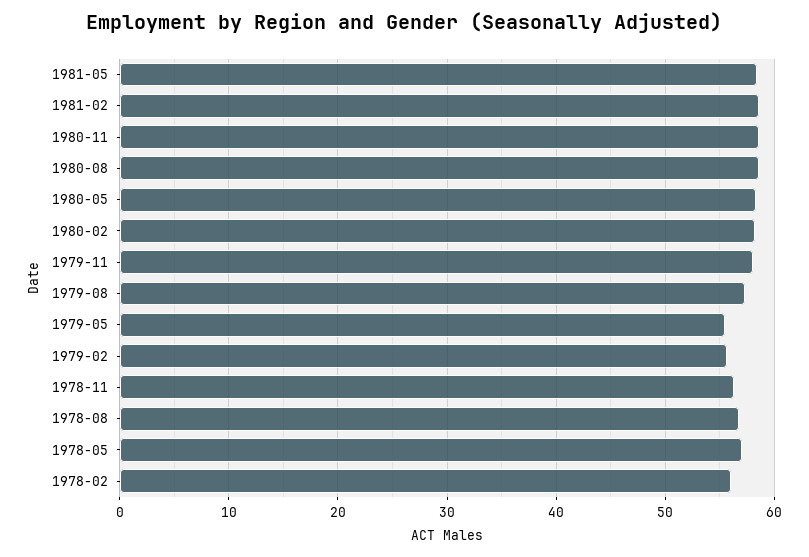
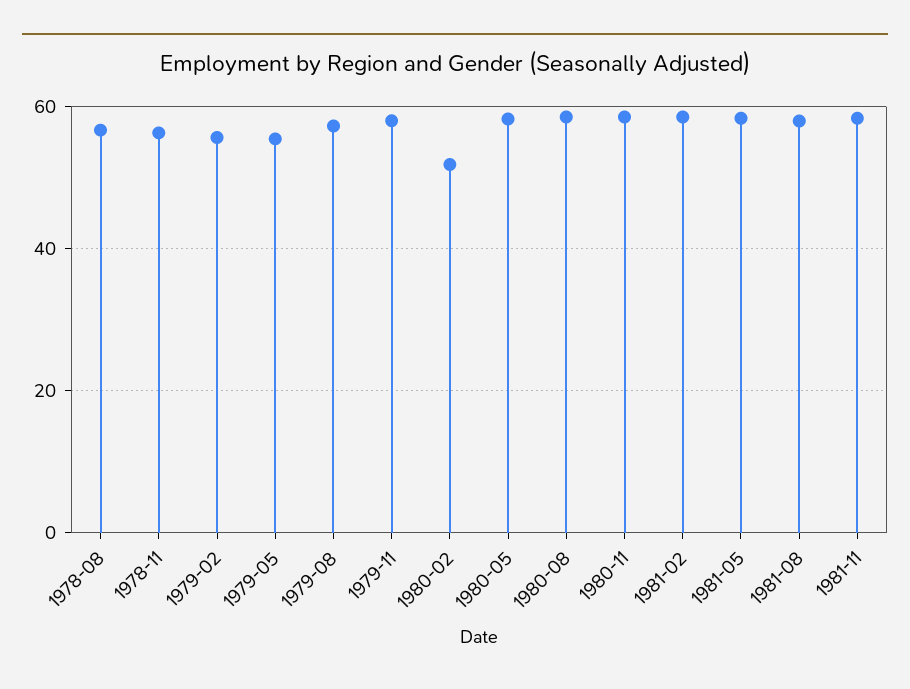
1980-02: 58 -> 52
1978-05: 57 -> none
1978-02: 56 -> none
1981-08: none -> 58
1981-11: none -> 58

